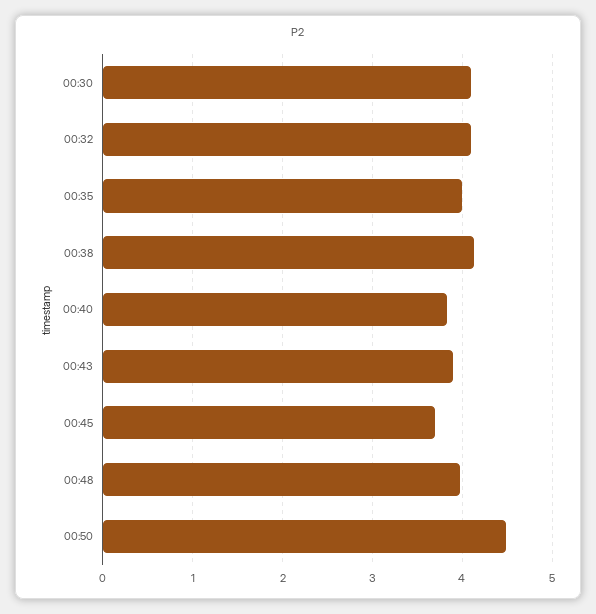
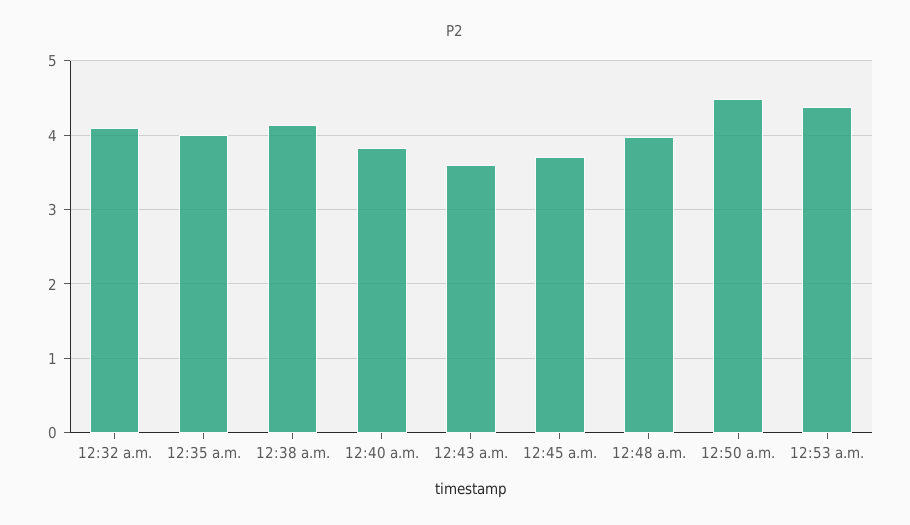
00:30: 4.1 -> none
00:43: 3.9 -> 3.6
12:53 a.m.: none -> 4.4

